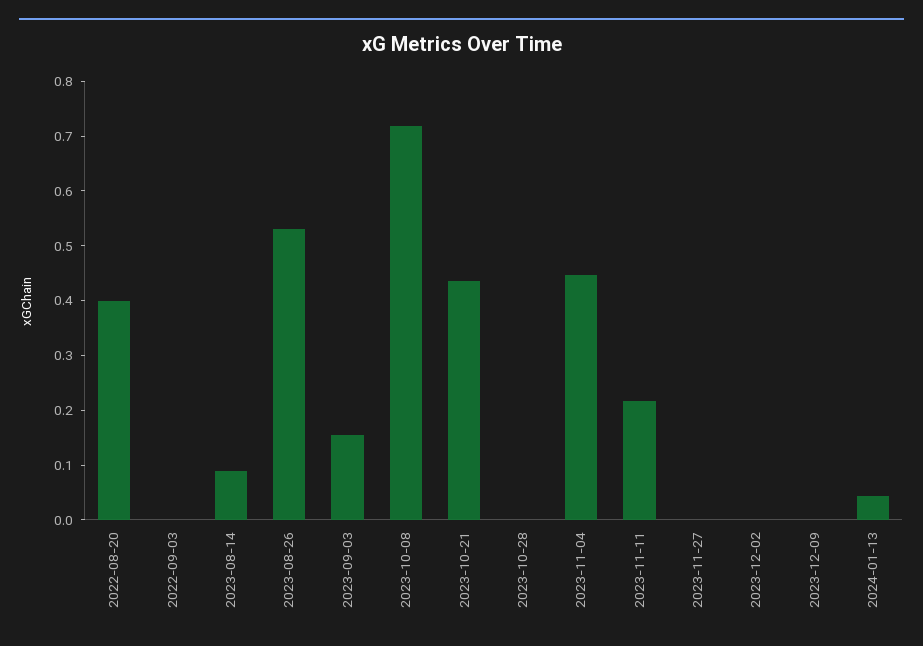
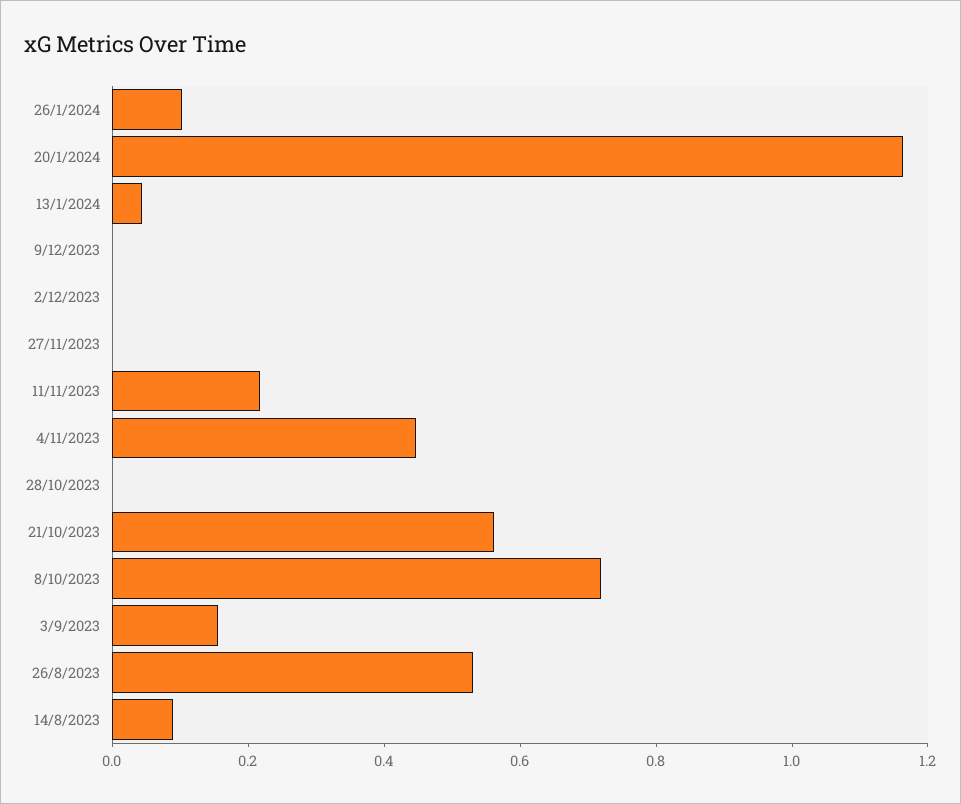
2022-08-20: 0.4 -> none
2022-09-03: 0 -> none
2023-10-21: 0.44 -> 0.55
26/1/2024: none -> 0.1
20/1/2024: none -> 1.15

